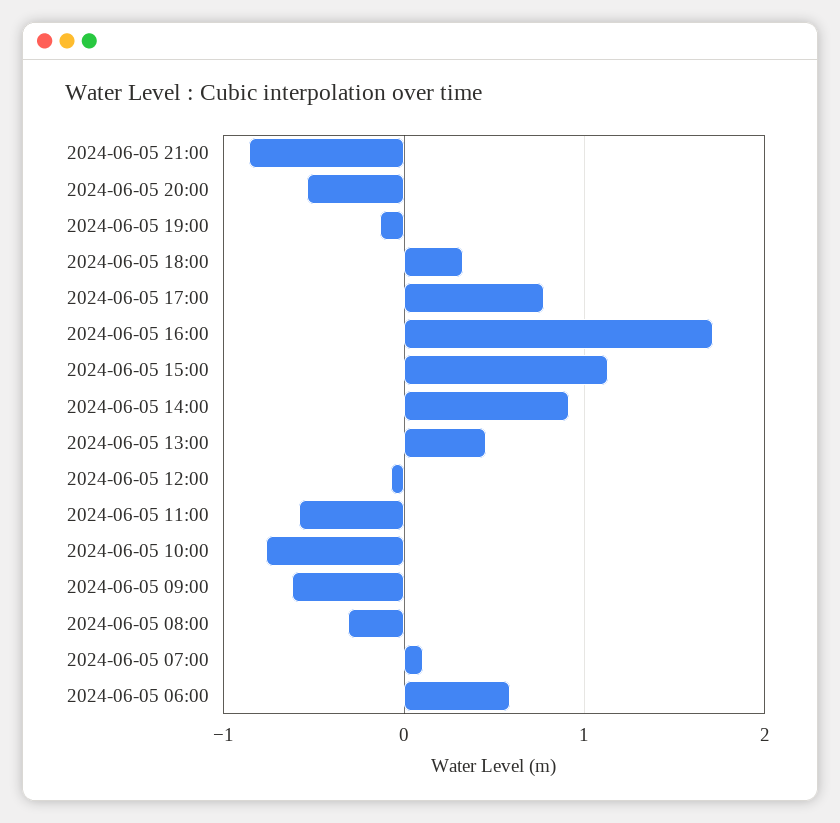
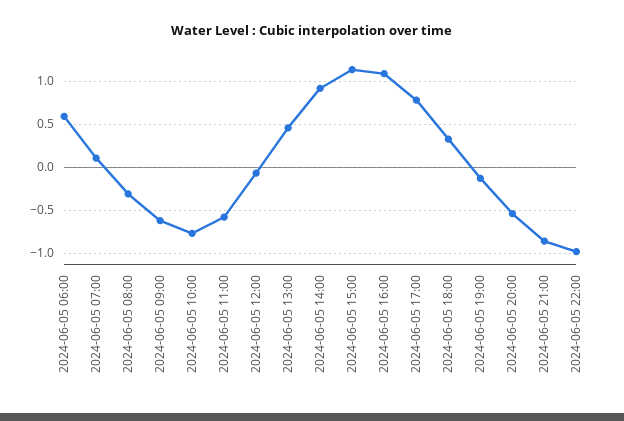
2024-06-05 16:00: 1.7 -> 1.1
2024-06-05 22:00: none -> -1

